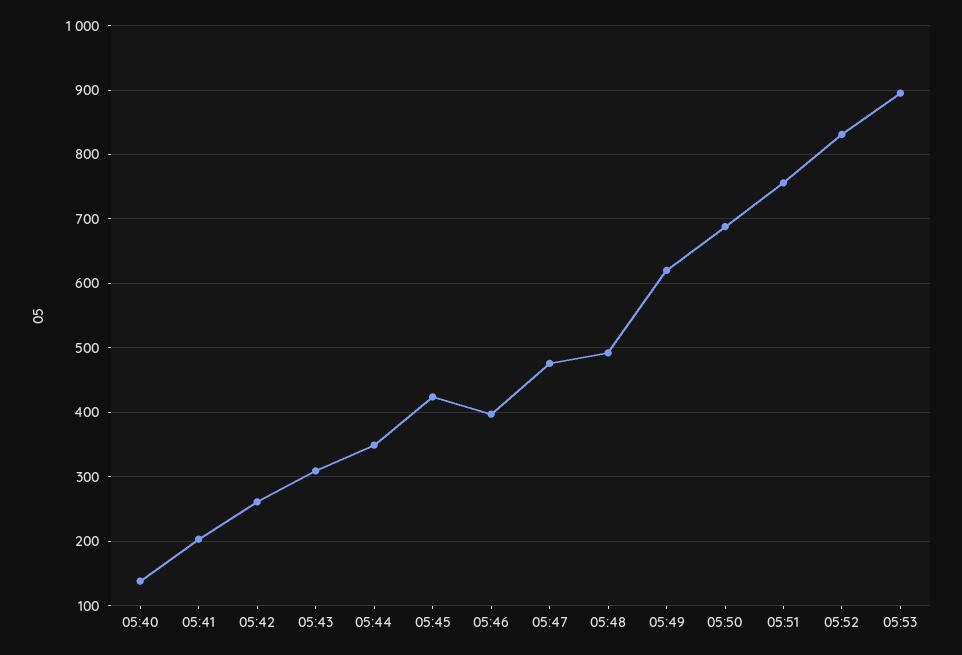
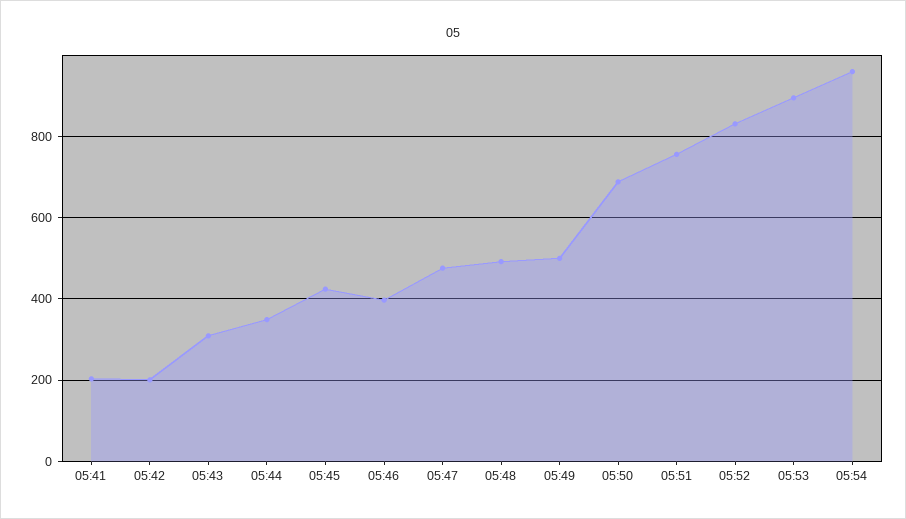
05:40: 140 -> none
05:42: 260 -> 200
05:49: 620 -> 500
05:54: none -> 960

